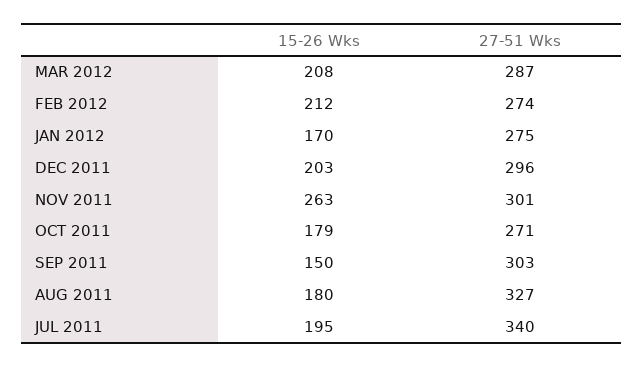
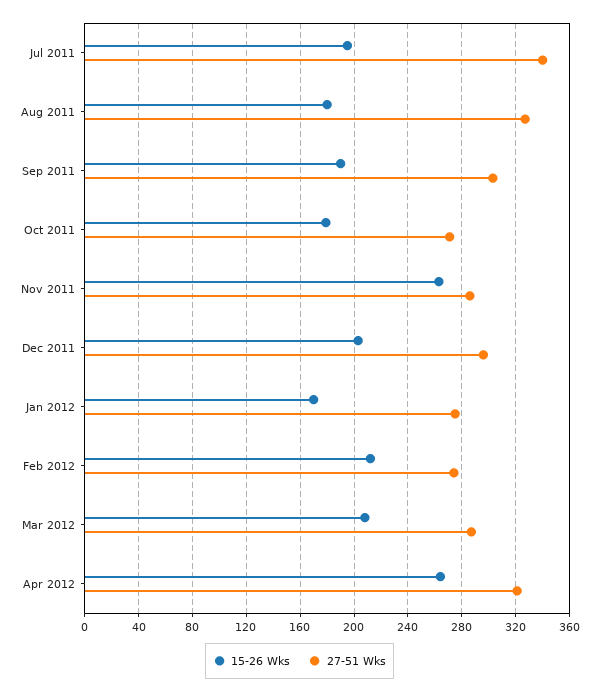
27-51 Wks, NOV 2011: 301 -> 285
15-26 Wks, SEP 2011: 150 -> 190
15-26 Wks, Apr 2012: none -> 265
27-51 Wks, Apr 2012: none -> 320

